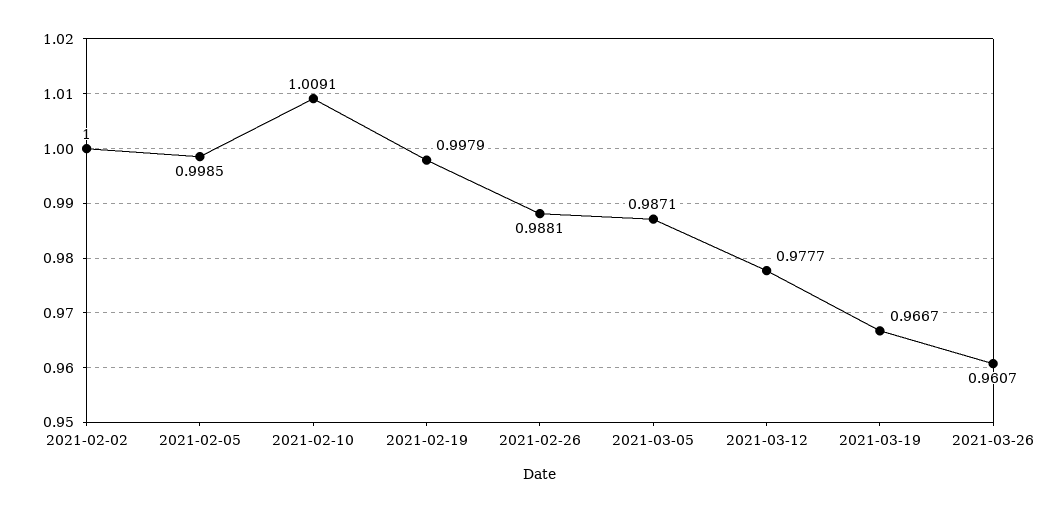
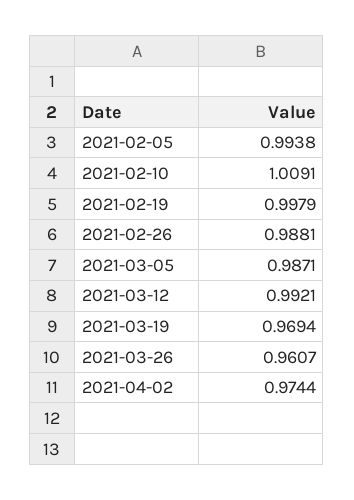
2021-02-02: 1 -> none
2021-02-05: 0.9985 -> 0.9938
2021-03-12: 0.9777 -> 0.9921
2021-03-19: 0.9667 -> 0.9694
2021-04-02: none -> 0.9744

